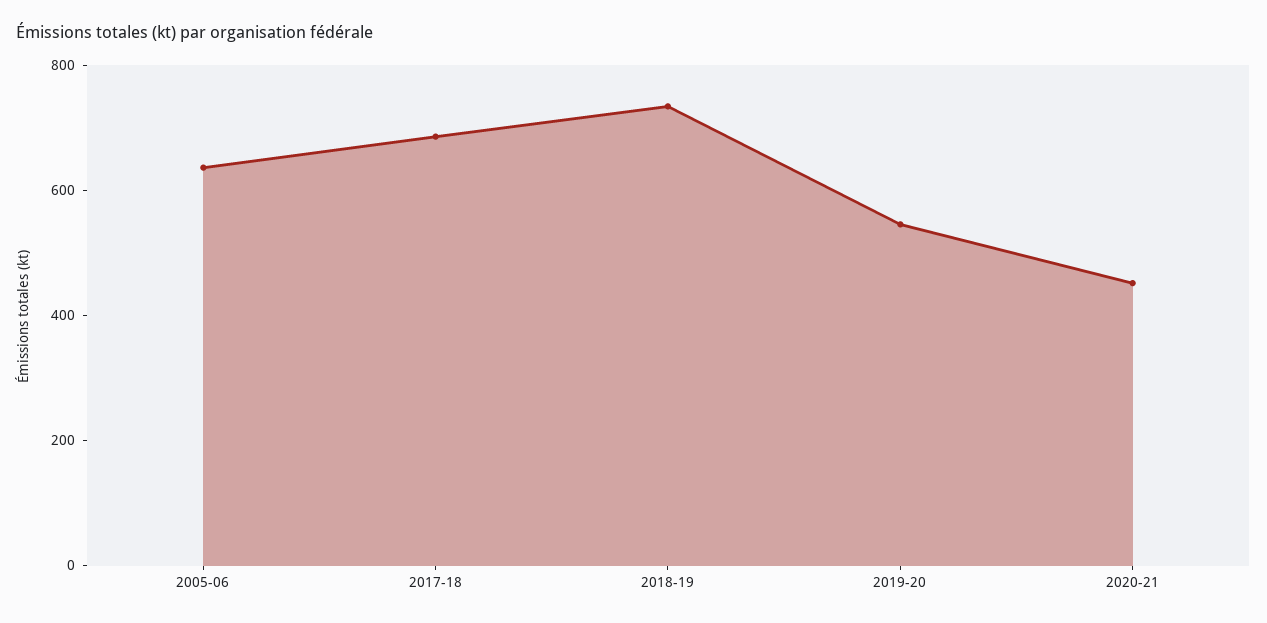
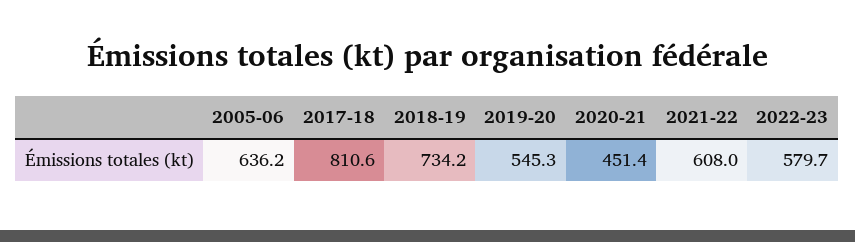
2017-18: 700 -> 810.6
2021-22: none -> 608
2022-23: none -> 579.7

